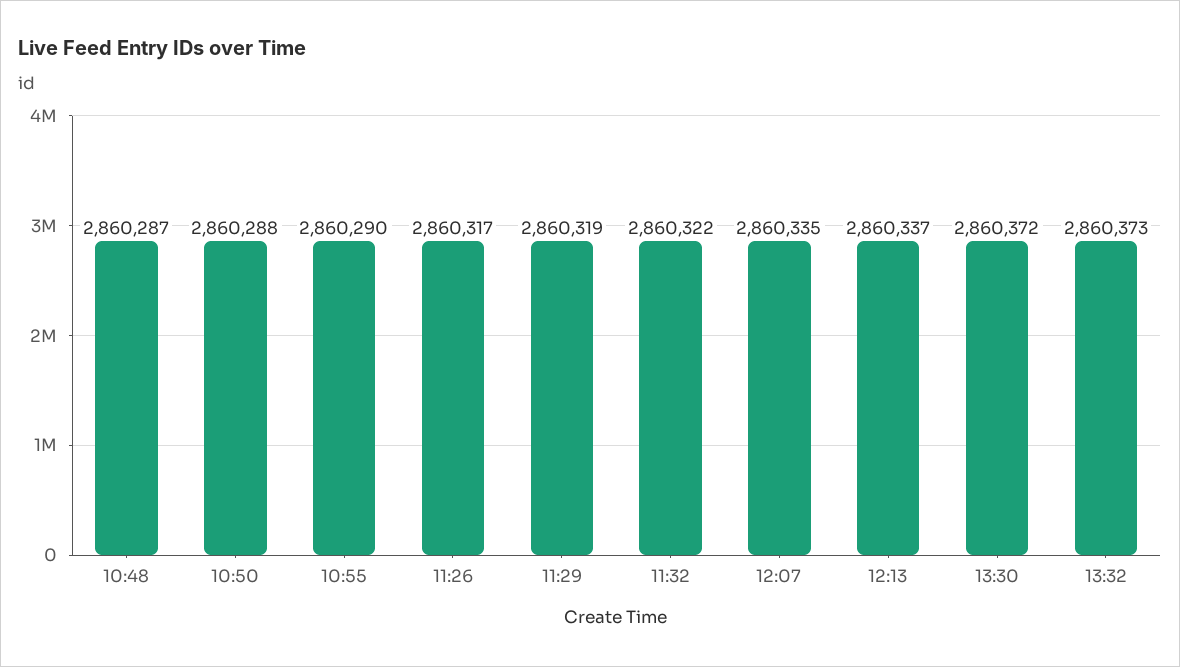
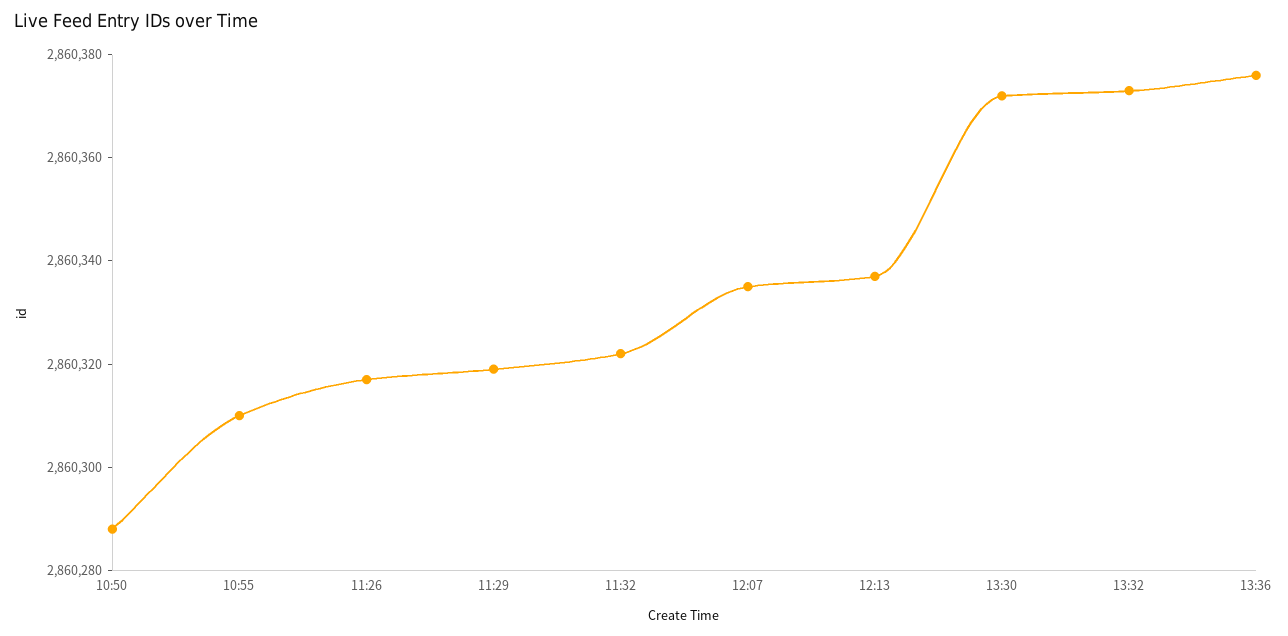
10:48: 2860287 -> none
10:55: 2860290 -> 2860310
13:36: none -> 2860375

